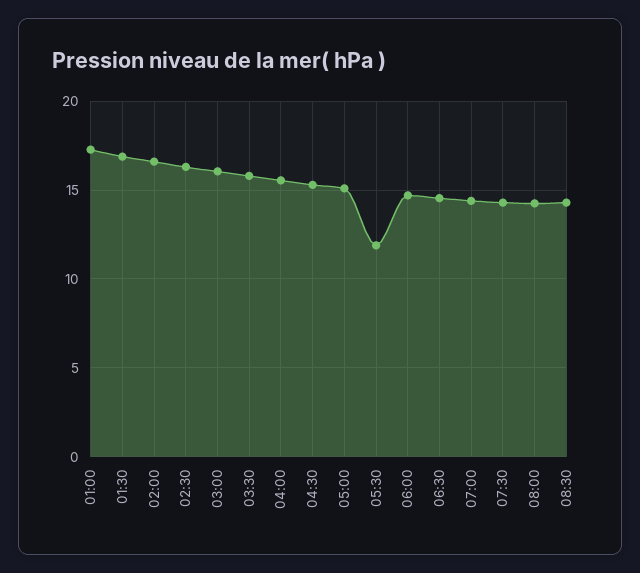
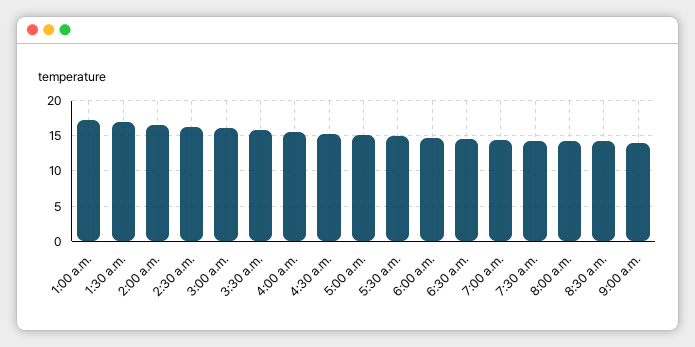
05:30: 12 -> 15
9:00 a.m.: none -> 14

